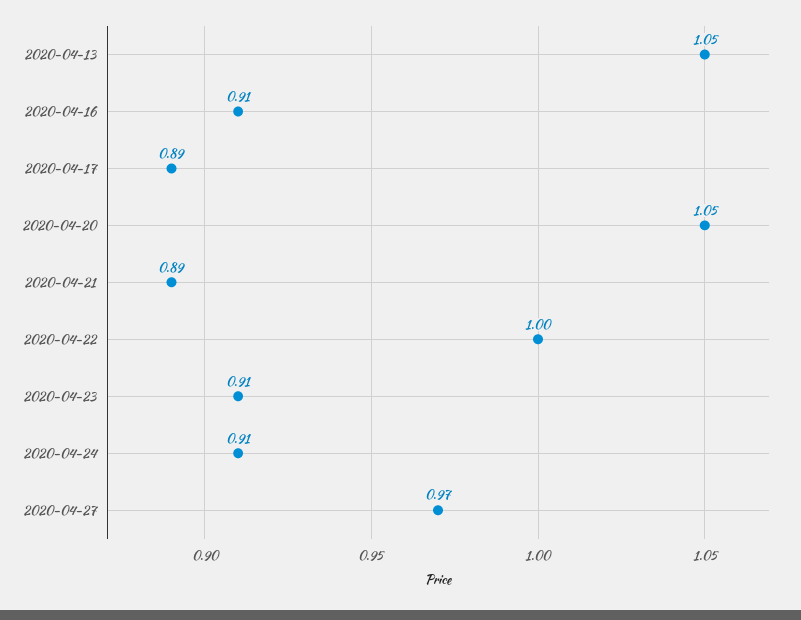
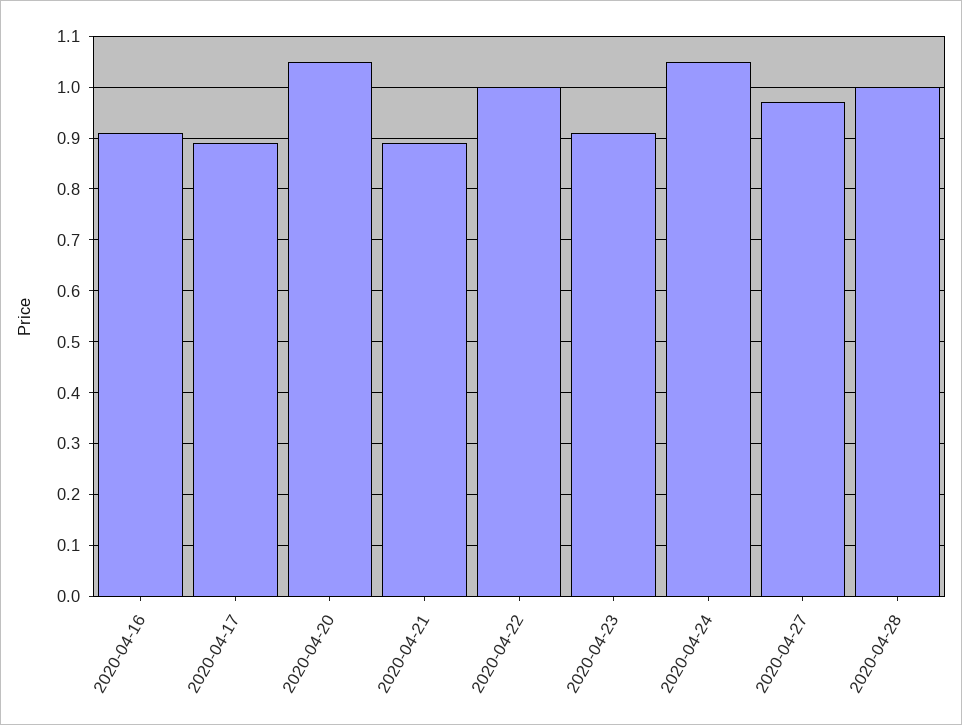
2020-04-13: 1.05 -> none
2020-04-24: 0.91 -> 1.05
2020-04-28: none -> 1

